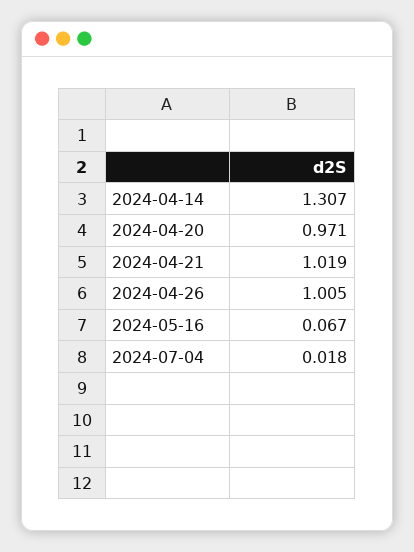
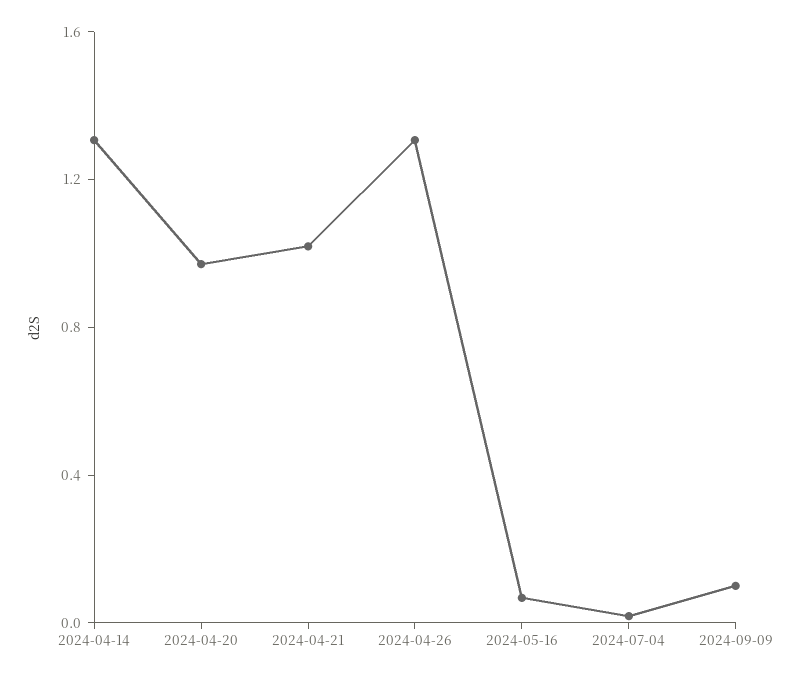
2024-04-26: 1.005 -> 1.3
2024-09-09: none -> 0.1

